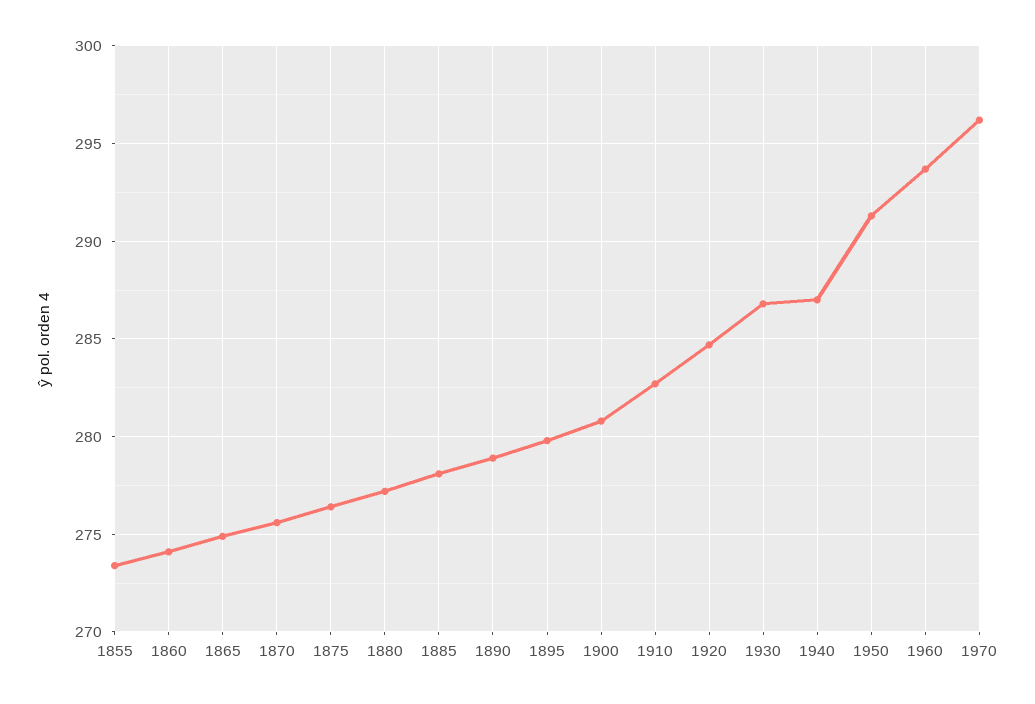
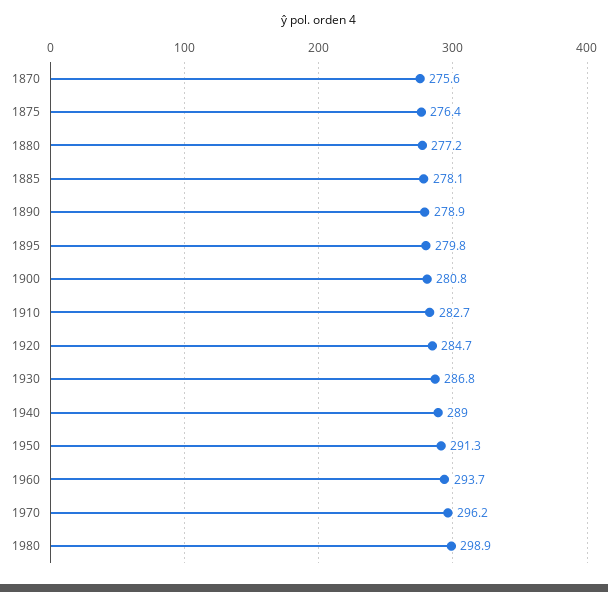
1855: 273.5 -> none
1860: 274 -> none
1865: 275 -> none
1940: 287 -> 289
1980: none -> 298.9

